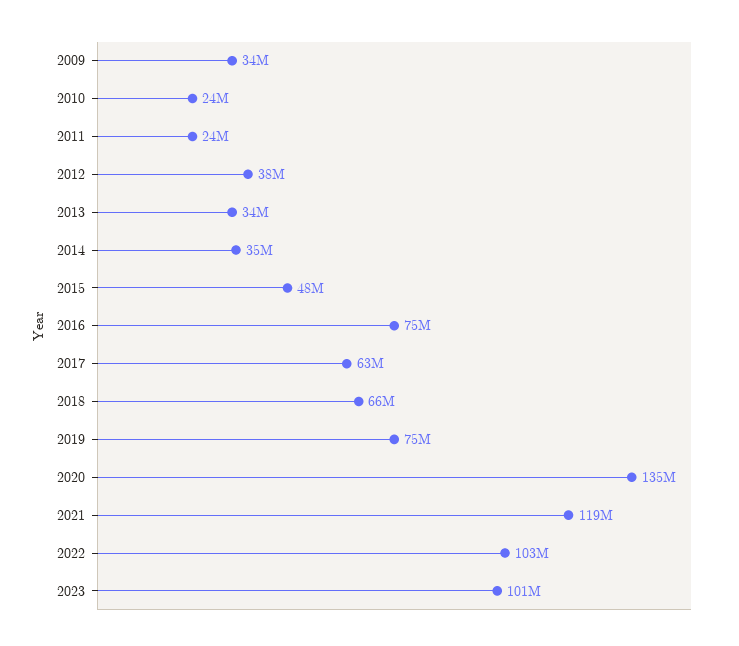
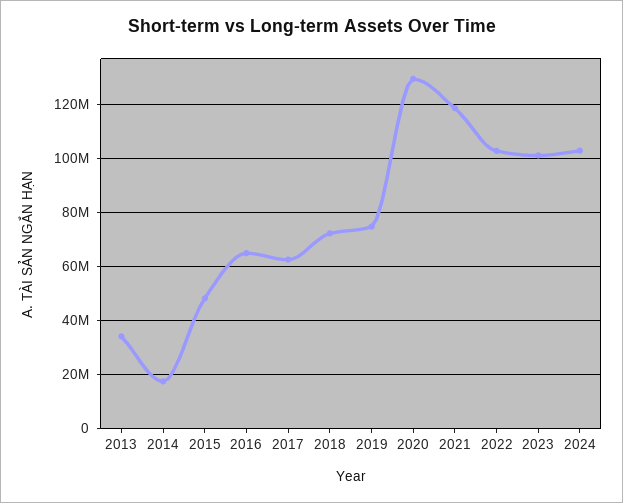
2009: 34000000 -> none
2010: 24000000 -> none
2011: 24000000 -> none
2012: 38000000 -> none
2014: 35000000 -> 17500000
2016: 75000000 -> 65000000
2018: 66000000 -> 72500000
2020: 135000000 -> 130000000
2024: none -> 102500000

